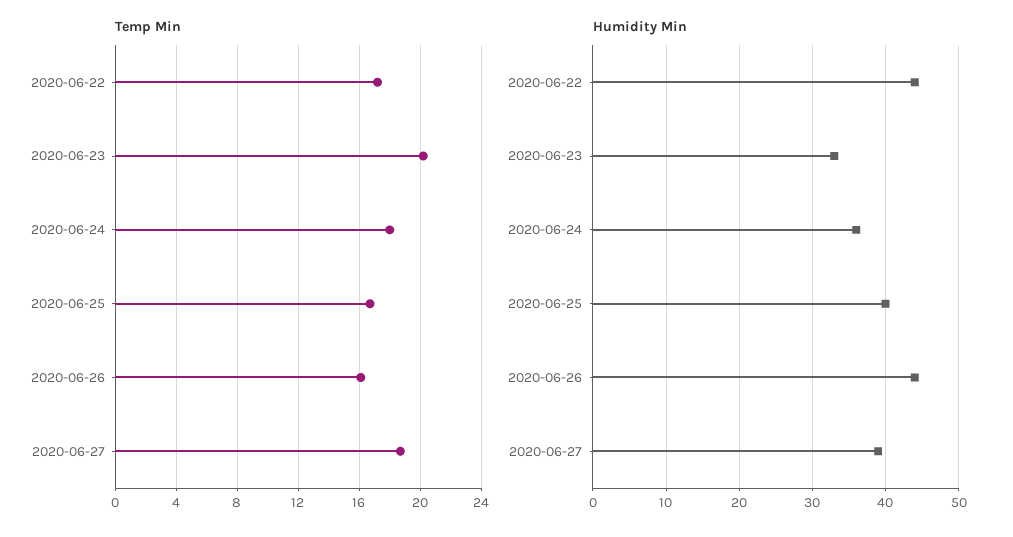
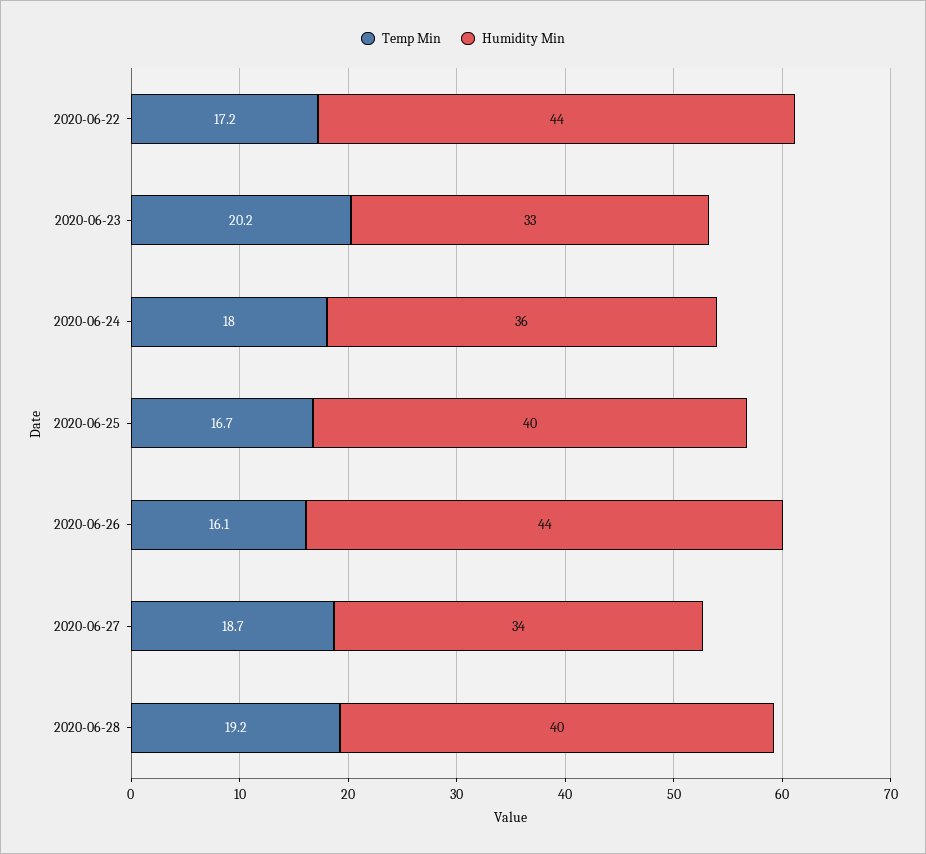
Humidity Min, 2020-06-27: 39 -> 34
Temp Min, 2020-06-28: none -> 19.2
Humidity Min, 2020-06-28: none -> 40

